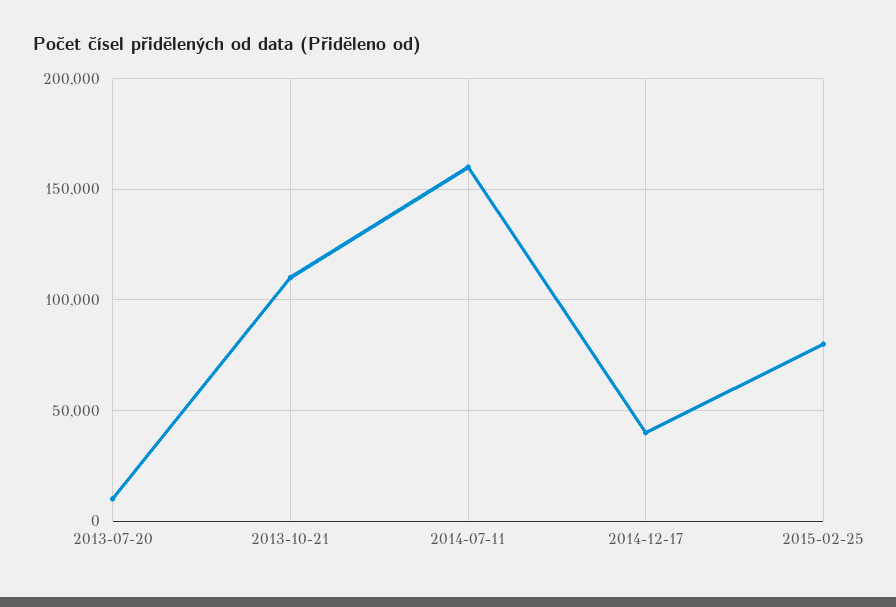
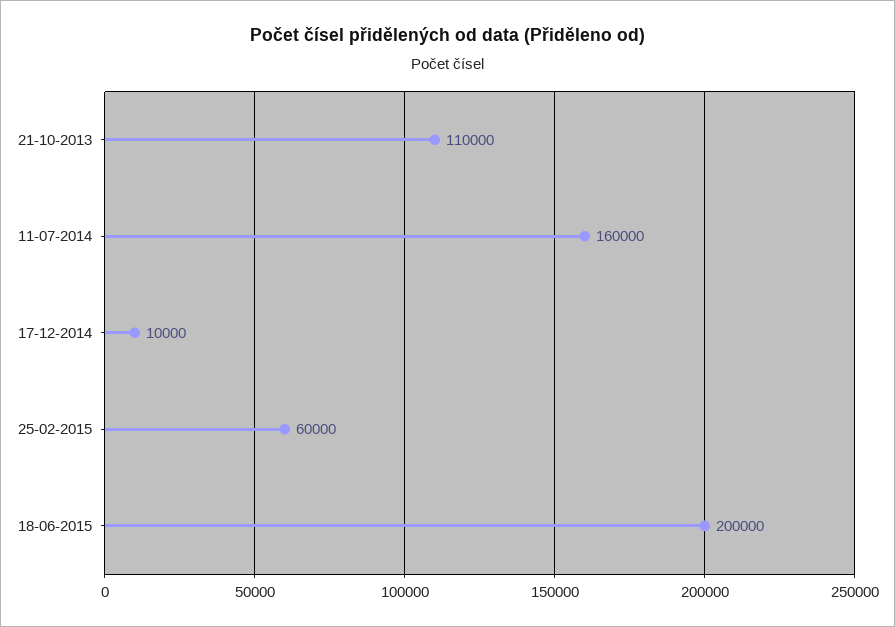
2013-07-20: 10000 -> none
2014-12-17: 40000 -> 10000
2015-02-25: 80000 -> 60000
18-06-2015: none -> 200000

